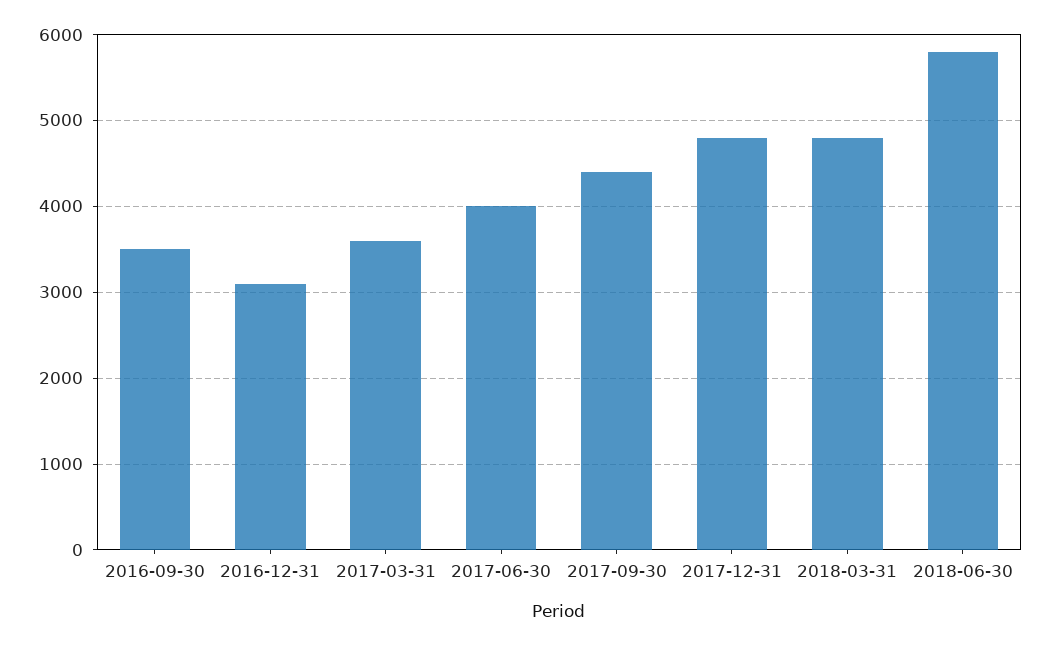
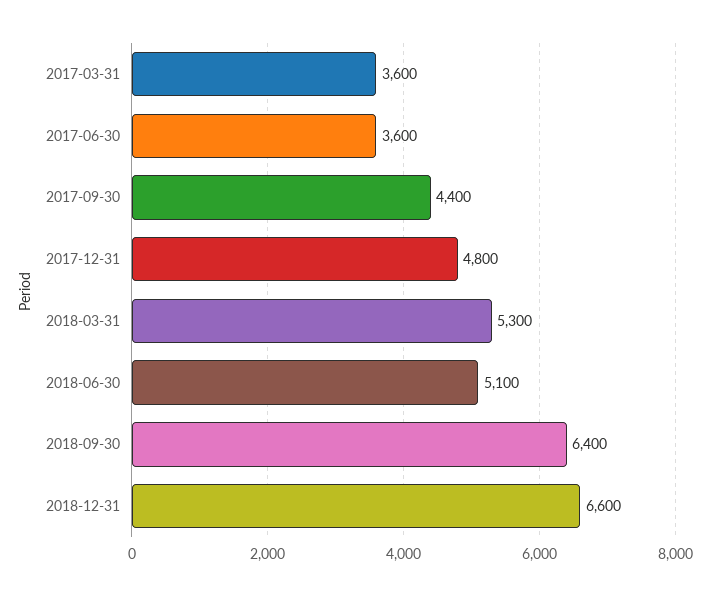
2016-09-30: 3500 -> none
2016-12-31: 3100 -> none
2017-06-30: 4000 -> 3600
2018-03-31: 4800 -> 5300
2018-06-30: 5800 -> 5100
2018-09-30: none -> 6400
2018-12-31: none -> 6600

